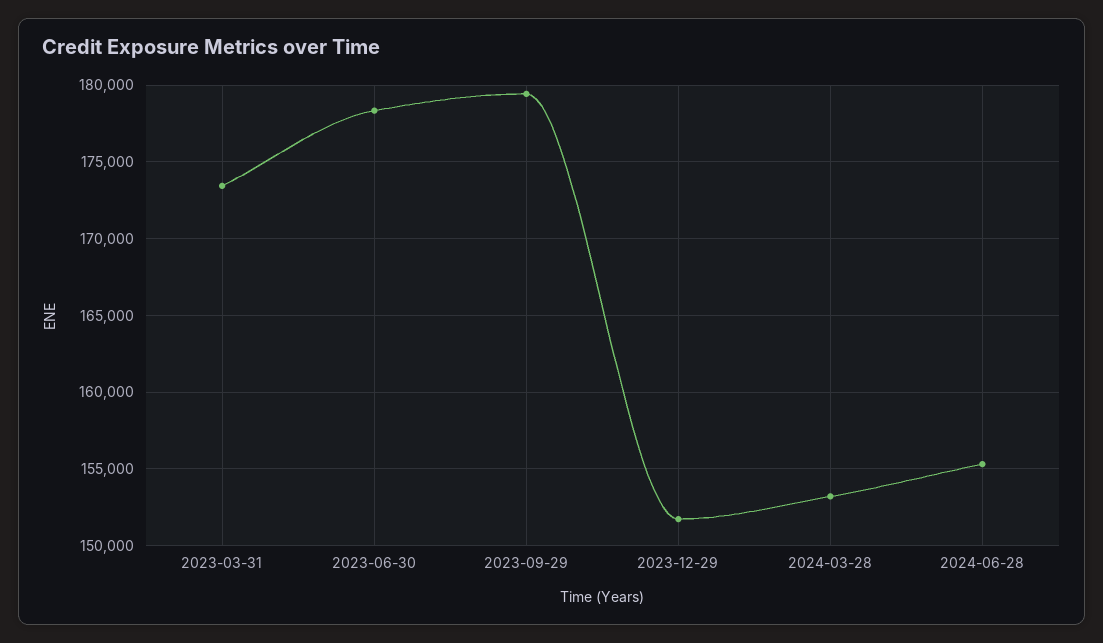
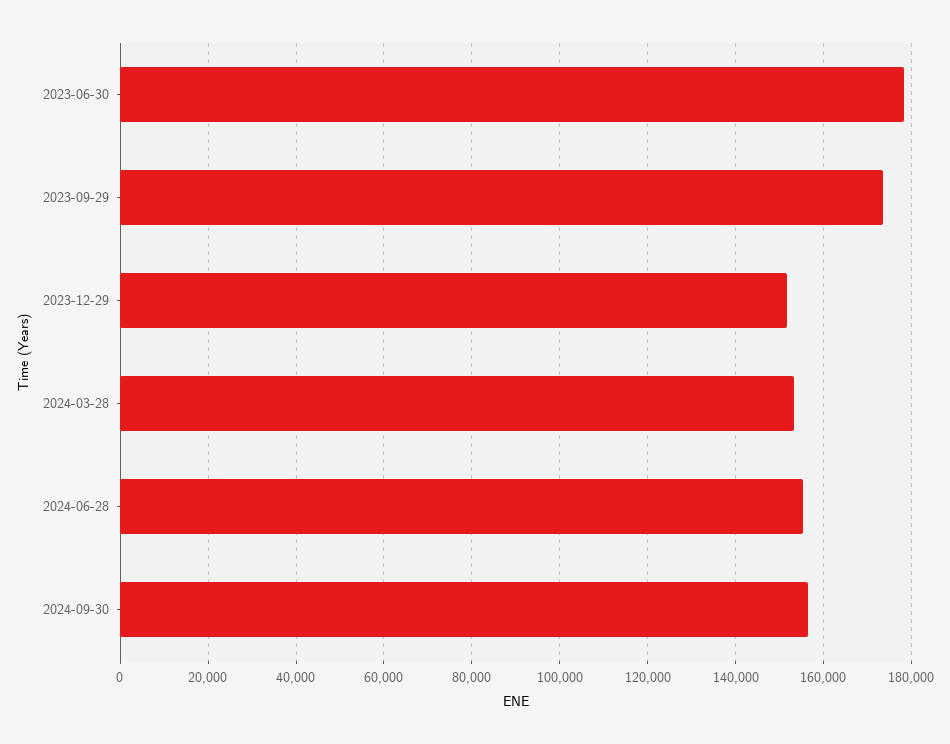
2023-03-31: 173500 -> none
2023-09-29: 179500 -> 174000
2024-09-30: none -> 156000

